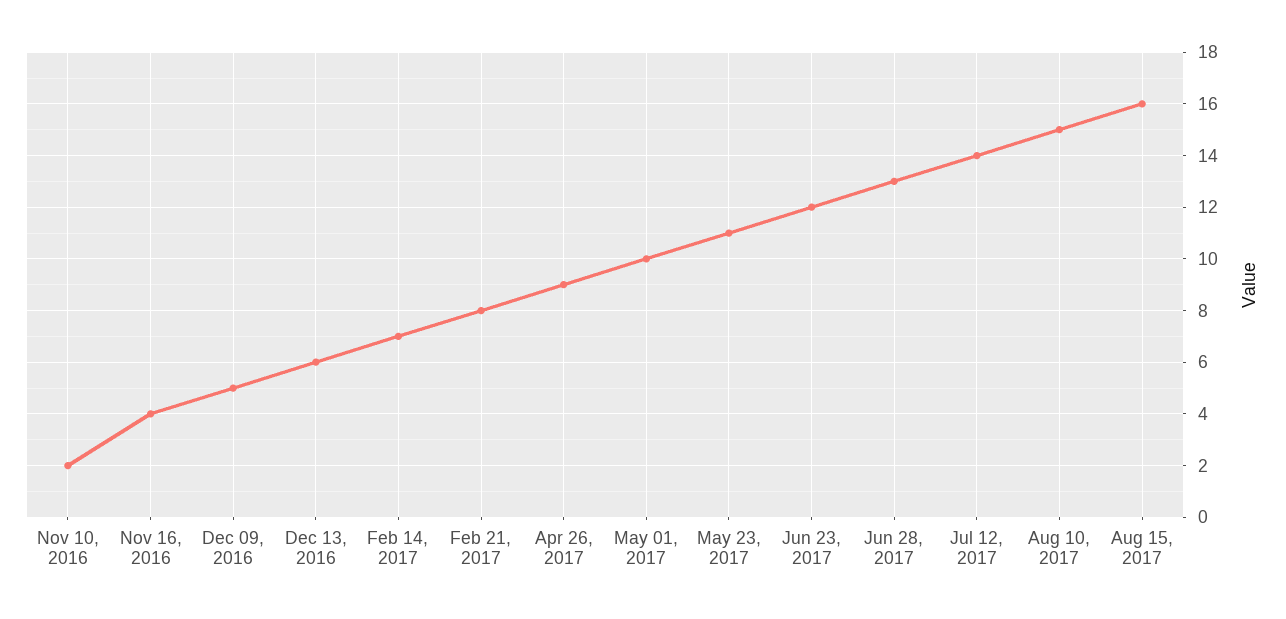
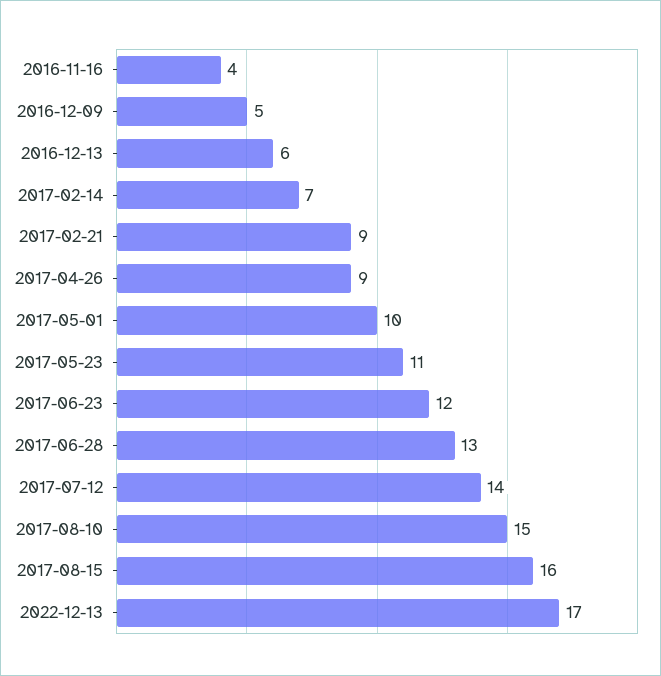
Nov 10, 2016: 2 -> none
Feb 21, 2017: 8 -> 9
2022-12-13: none -> 17

